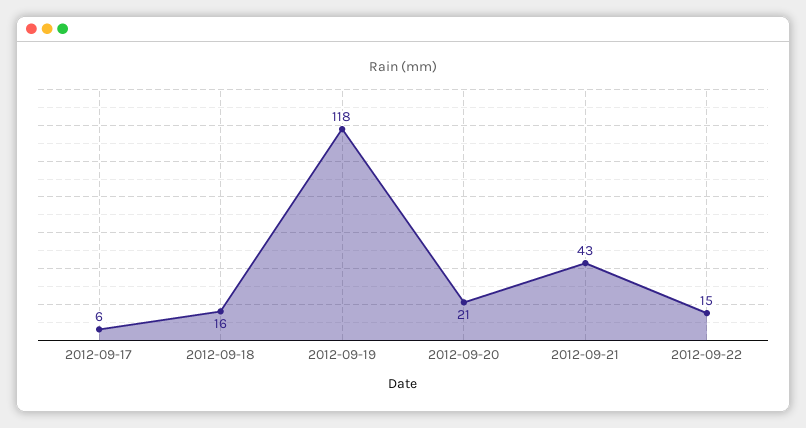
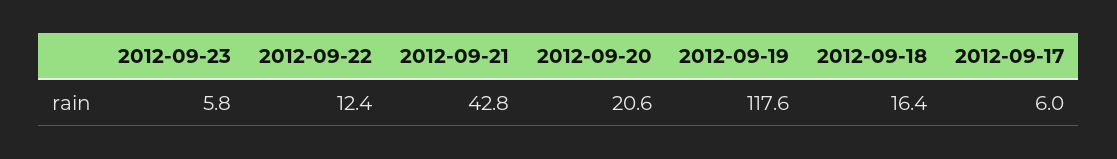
2012-09-22: 15 -> 12.4
2012-09-23: none -> 5.8

